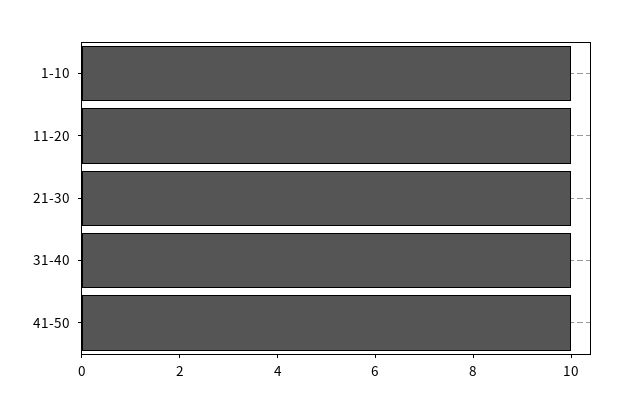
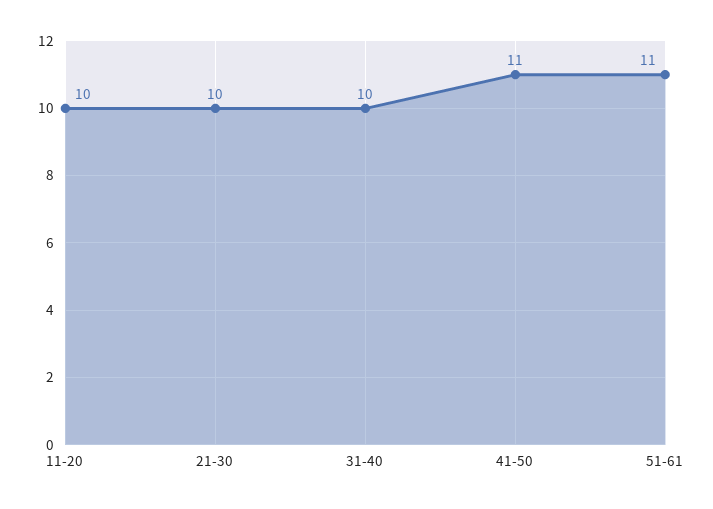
1-10: 10 -> none
41-50: 10 -> 11
51-61: none -> 11

